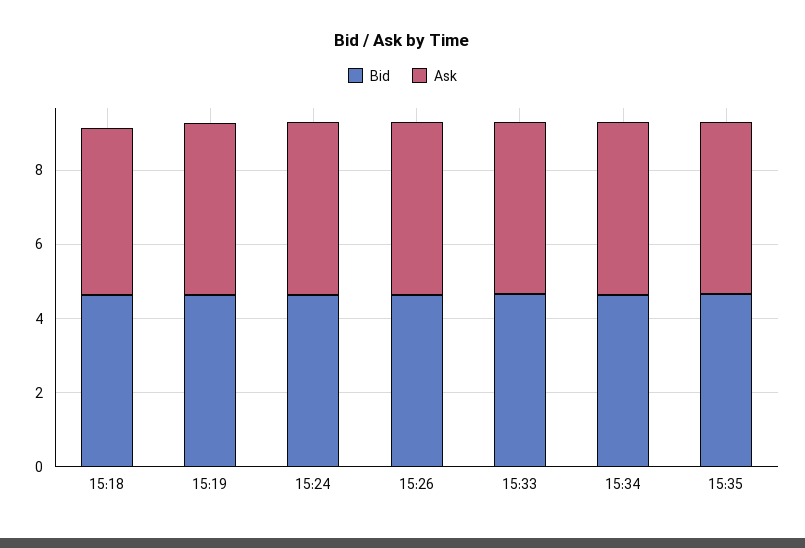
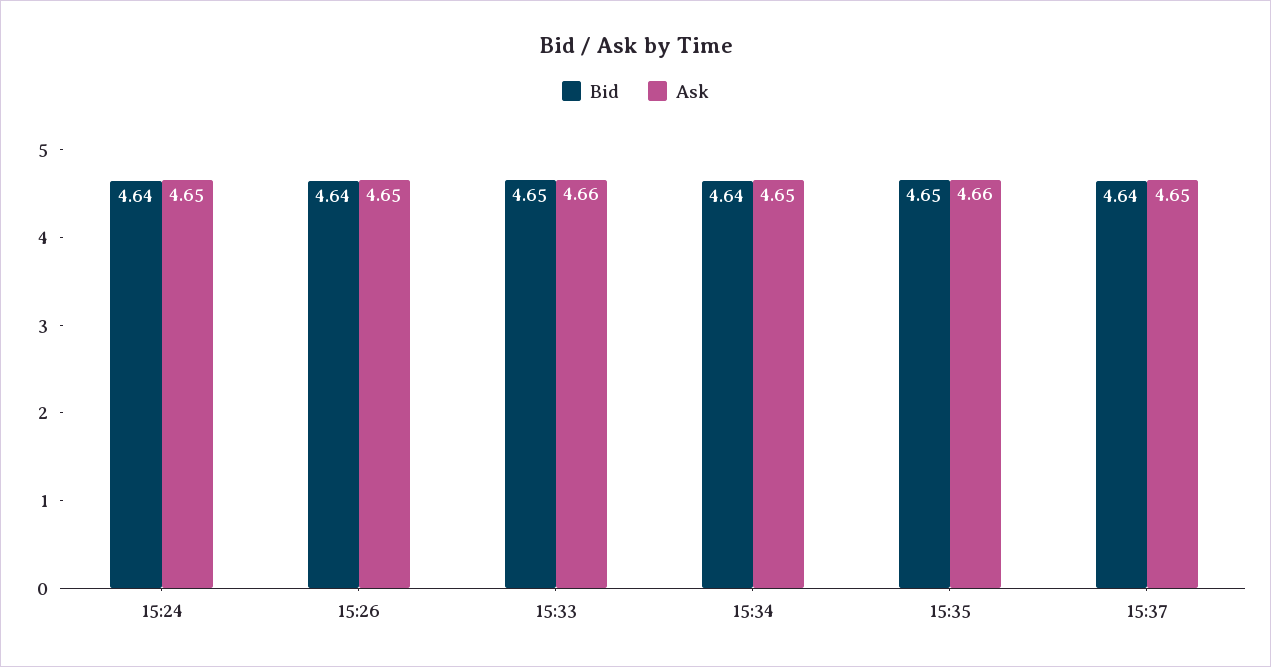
Bid, 15:18: 4.5 -> none
Ask, 15:18: 4.5 -> none
Bid, 15:19: 4.5 -> none
Ask, 15:19: 4.5 -> none
Bid, 15:37: none -> 4.64
Ask, 15:37: none -> 4.65

